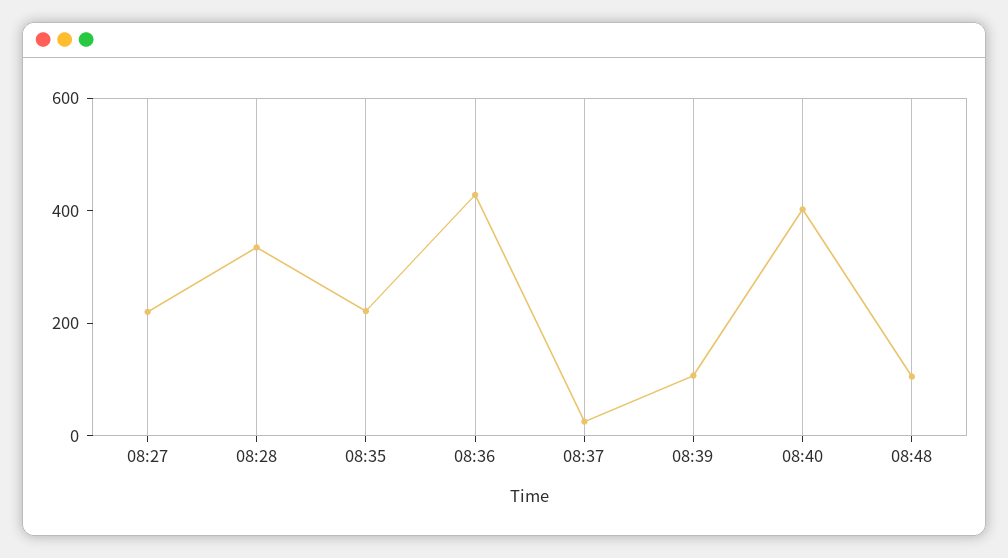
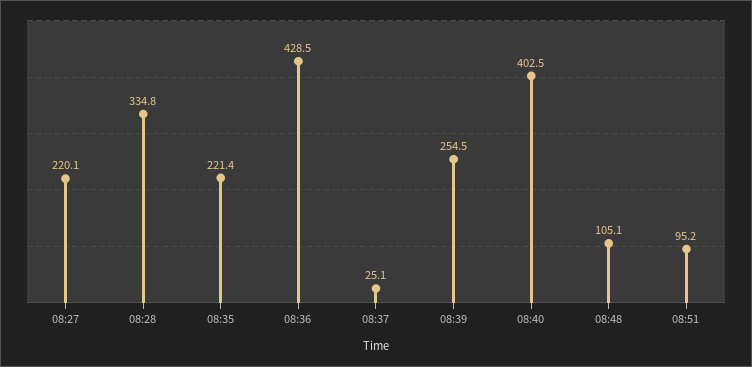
08:39: 100 -> 254.5
08:51: none -> 95.2

